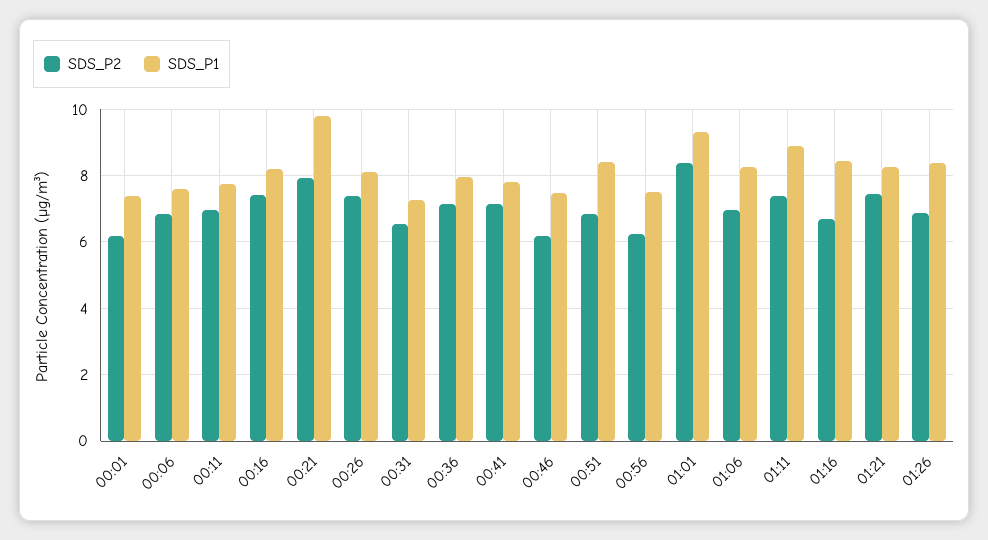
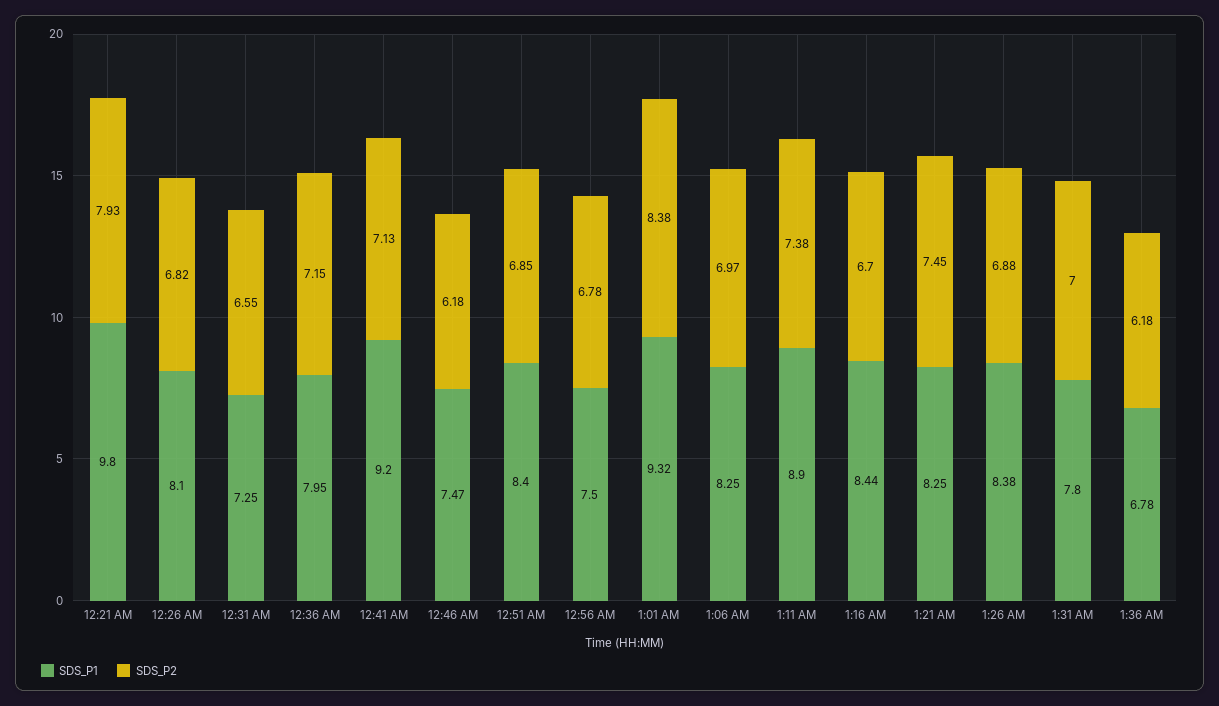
SDS_P2, 00:01: 6.2 -> none
SDS_P1, 00:01: 7.4 -> none
SDS_P2, 00:06: 6.8 -> none
SDS_P1, 00:06: 7.6 -> none
SDS_P2, 00:11: 7 -> none
SDS_P1, 00:11: 7.8 -> none
SDS_P2, 00:16: 7.4 -> none
SDS_P1, 00:16: 8.2 -> none
SDS_P2, 00:26: 7.4 -> 6.82
SDS_P1, 00:41: 7.8 -> 9.2
SDS_P2, 00:56: 6.2 -> 6.78
SDS_P1, 1:31 AM: none -> 7.8
SDS_P2, 1:31 AM: none -> 7
SDS_P1, 1:36 AM: none -> 6.78
SDS_P2, 1:36 AM: none -> 6.18

